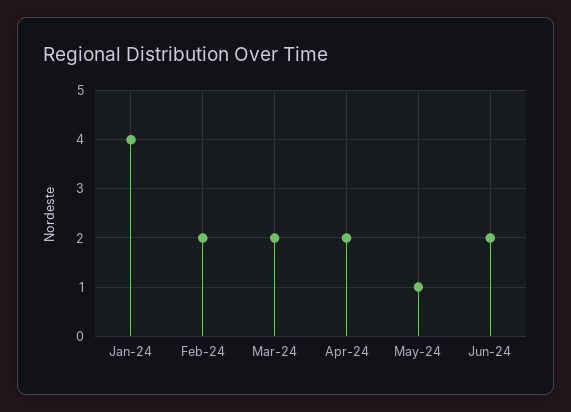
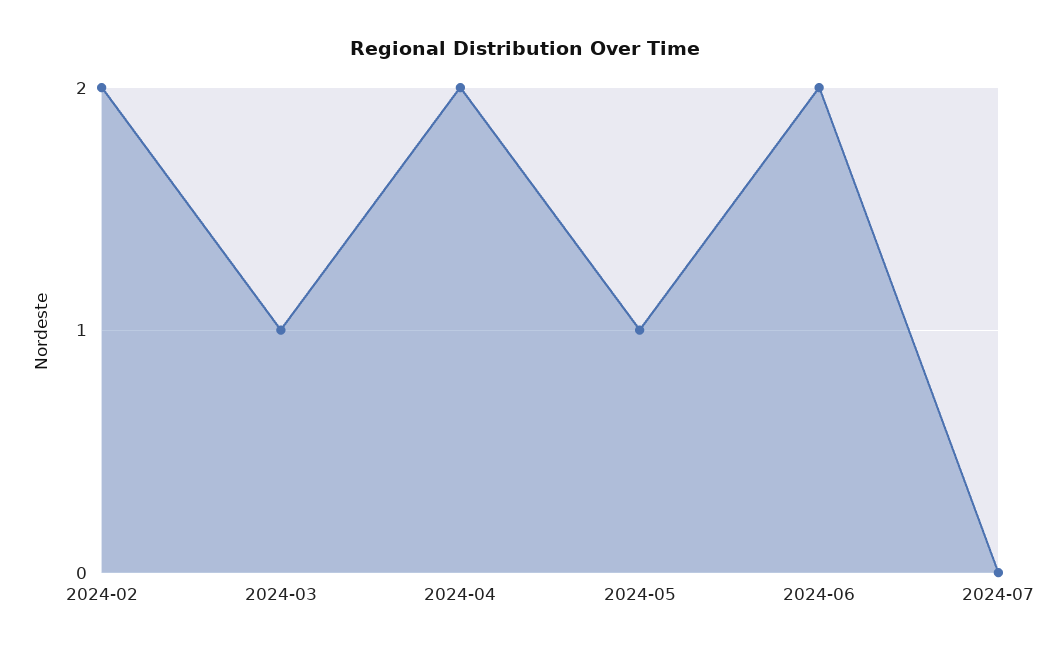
Jan-24: 4 -> none
Mar-24: 2 -> 1
2024-07: none -> 0

